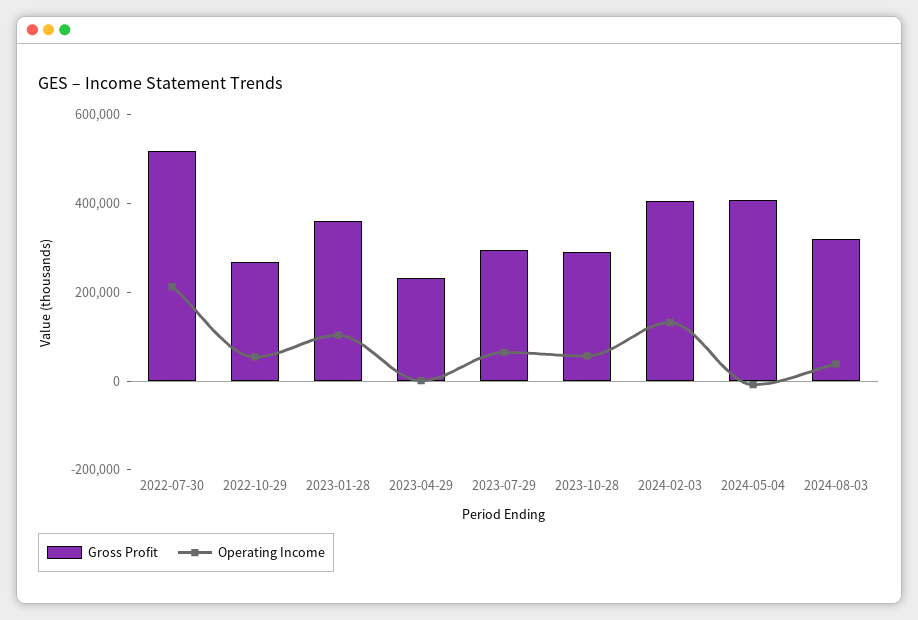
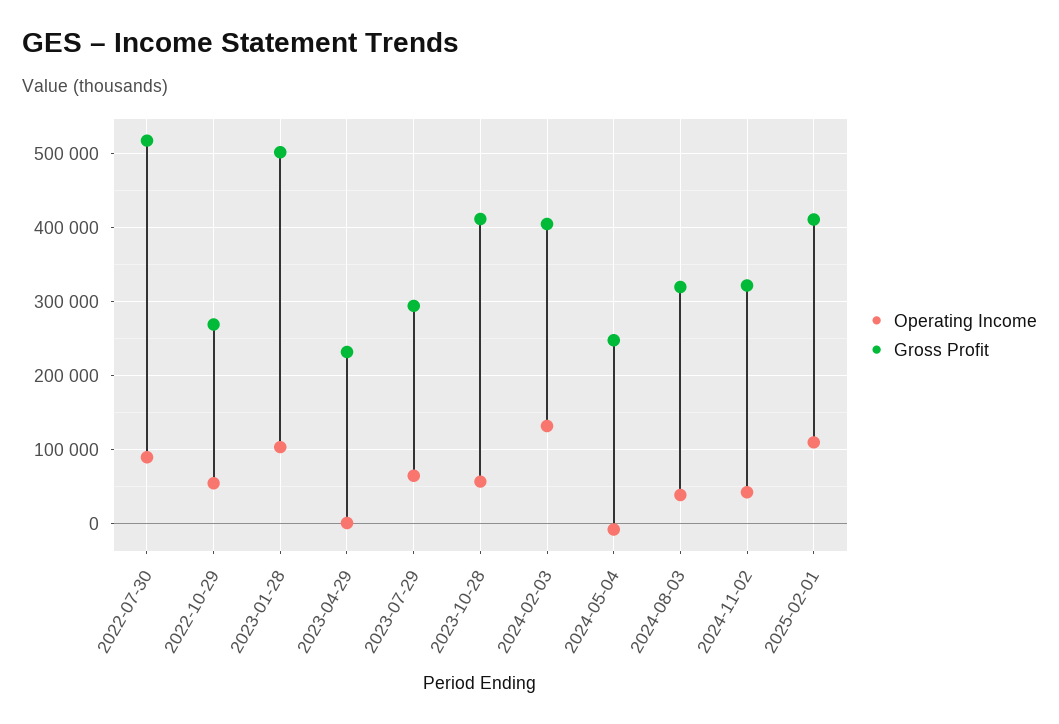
Operating Income, 2022-07-30: 200000 -> 90000
Gross Profit, 2023-01-28: 350000 -> 500000
Gross Profit, 2023-10-28: 300000 -> 410000
Gross Profit, 2024-05-04: 400000 -> 250000
Operating Income, 2024-11-02: none -> 40000
Gross Profit, 2024-11-02: none -> 320000
Operating Income, 2025-02-01: none -> 110000
Gross Profit, 2025-02-01: none -> 410000

